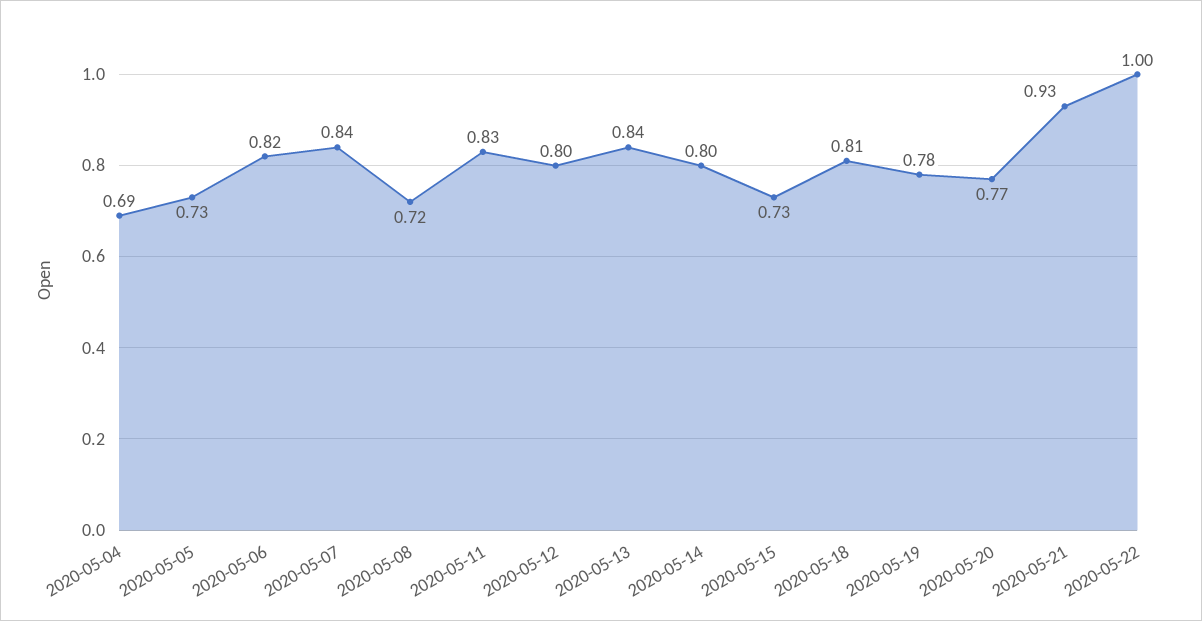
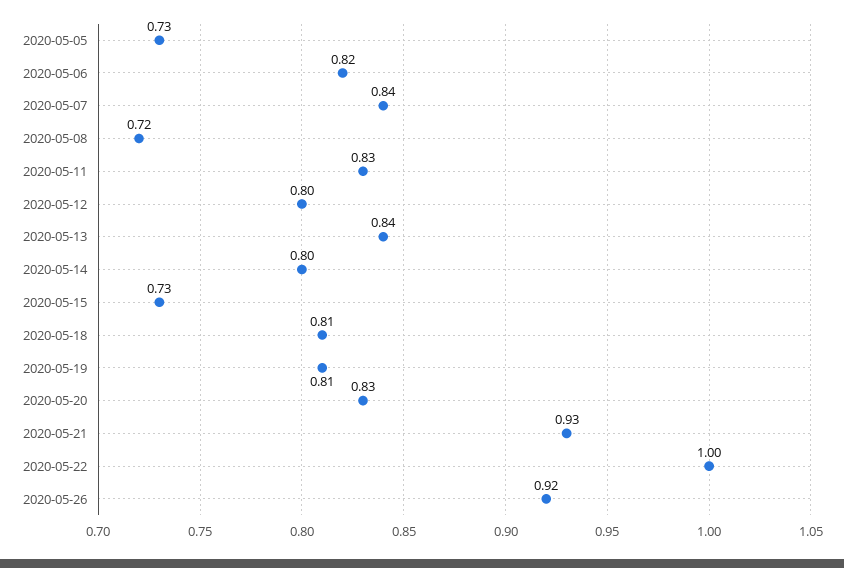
2020-05-04: 0.69 -> none
2020-05-19: 0.78 -> 0.81
2020-05-20: 0.77 -> 0.83
2020-05-26: none -> 0.92

